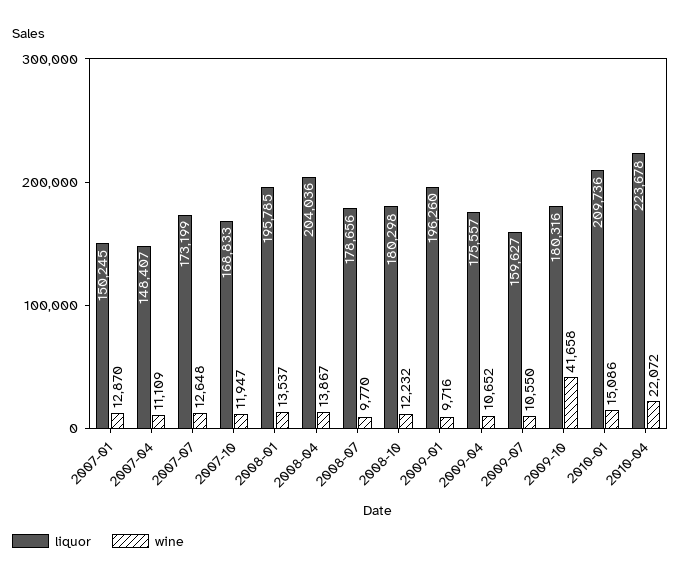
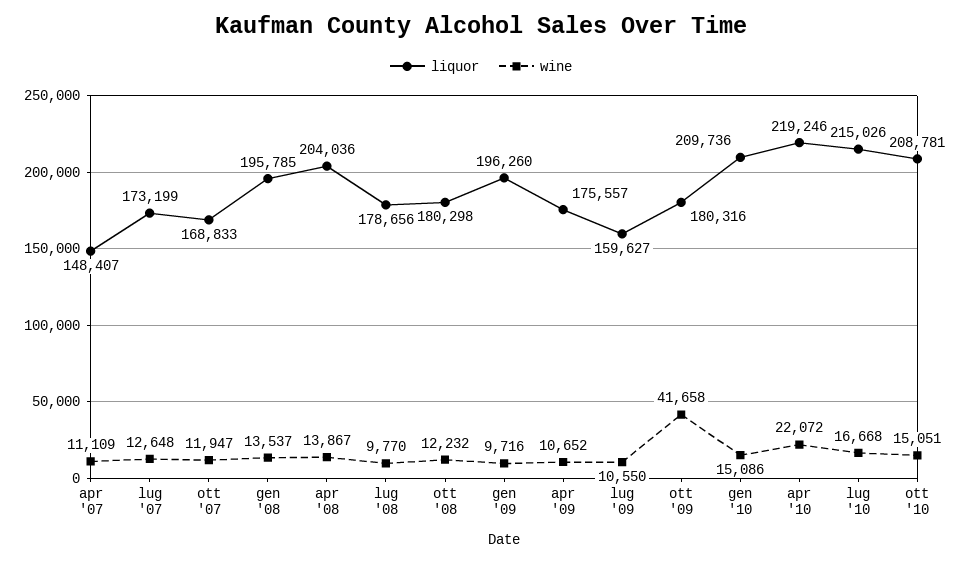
liquor, 2007-01: 150245 -> none
wine, 2007-01: 12870 -> none
liquor, 2010-04: 223678 -> 219246
liquor, lug '10: none -> 215026
wine, lug '10: none -> 16668
liquor, ott '10: none -> 208781
wine, ott '10: none -> 15051

